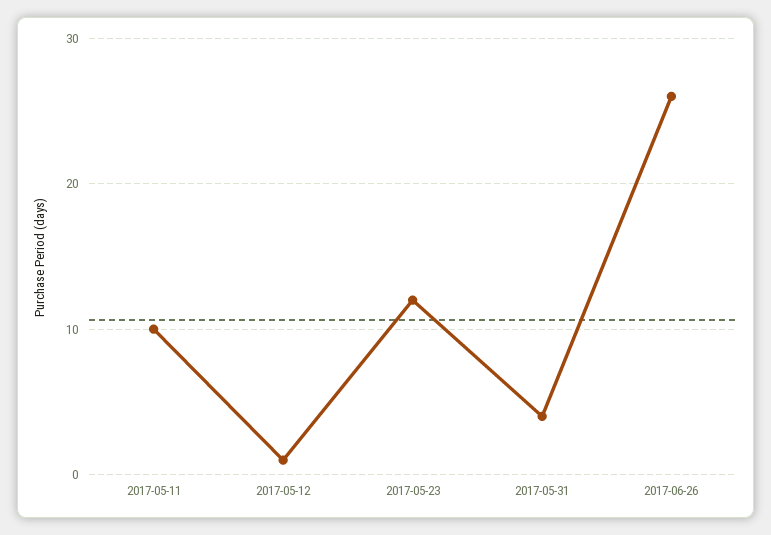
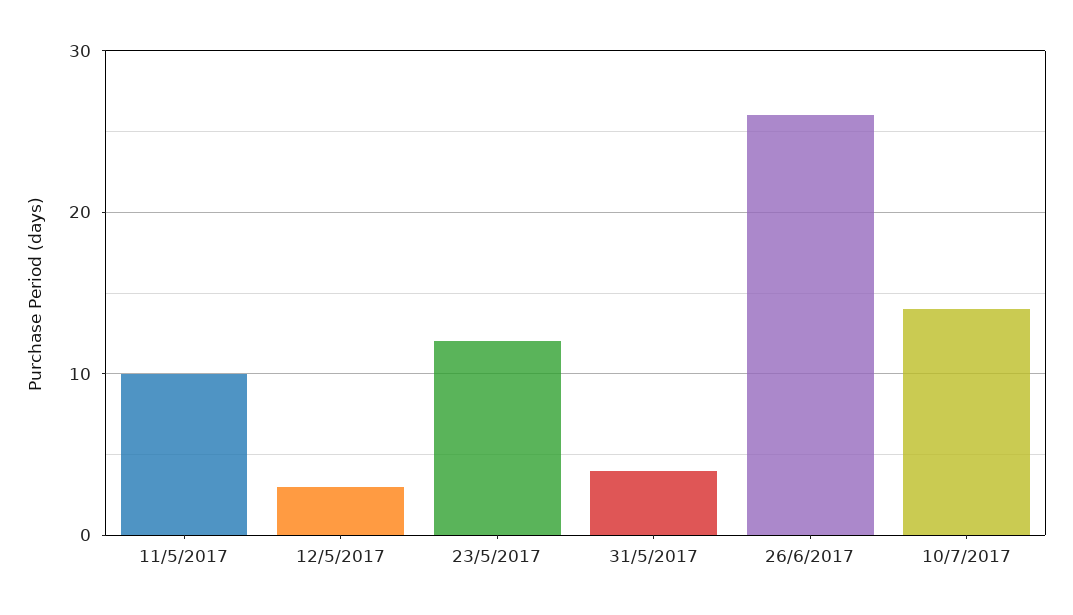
2017-05-12: 1 -> 3
10/7/2017: none -> 14

